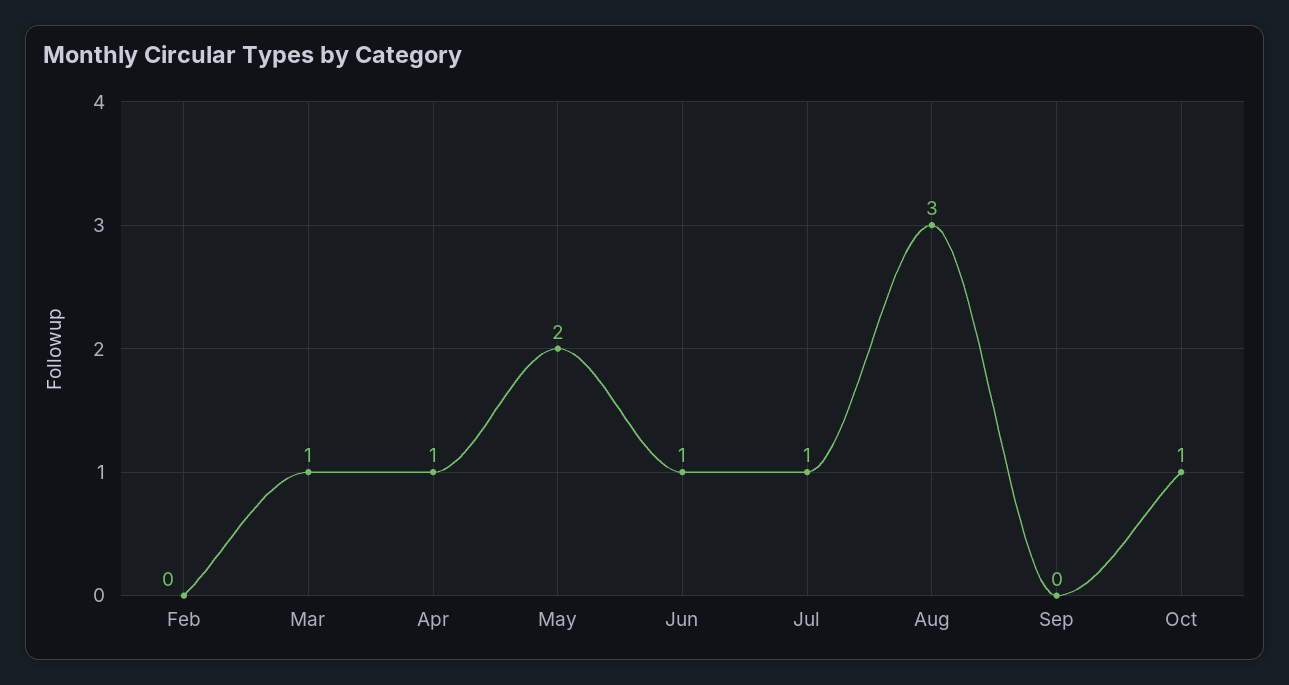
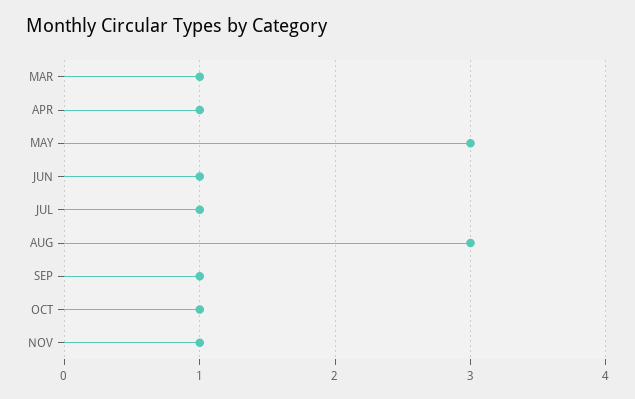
Feb: 0 -> none
May: 2 -> 3
Sep: 0 -> 1
NOV: none -> 1

